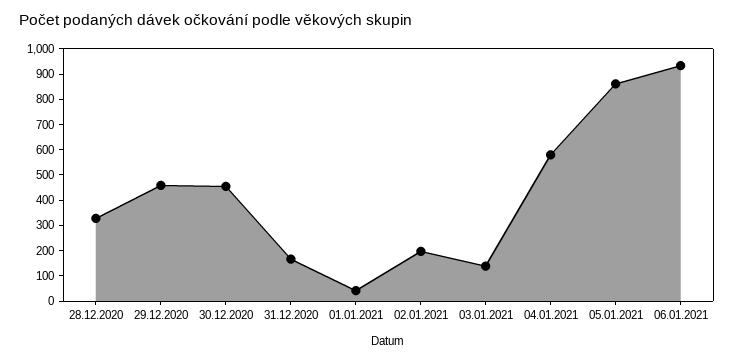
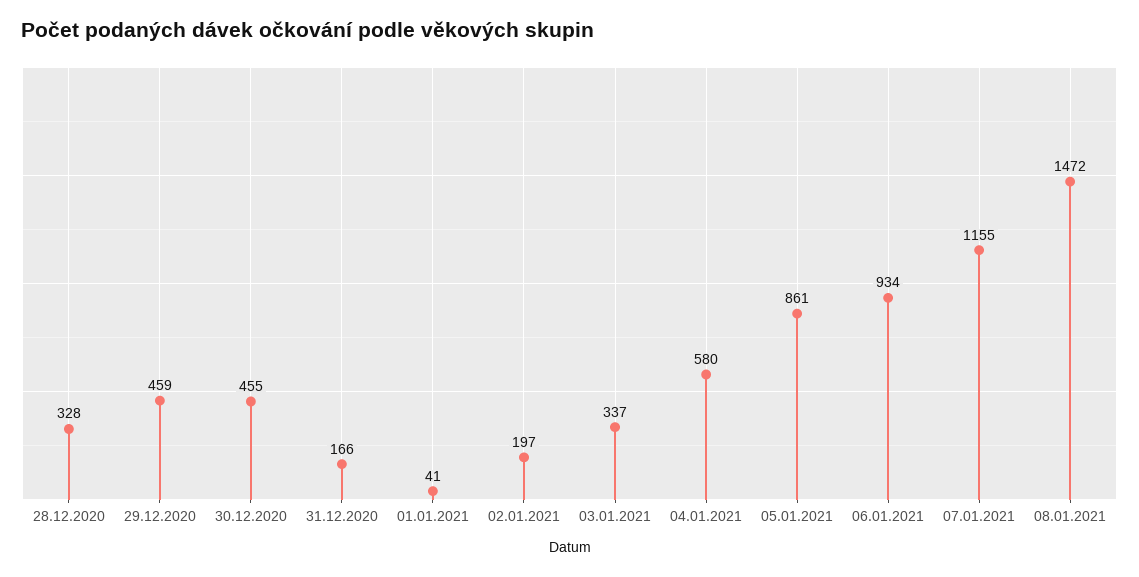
03.01.2021: 150 -> 337
07.01.2021: none -> 1155
08.01.2021: none -> 1472

